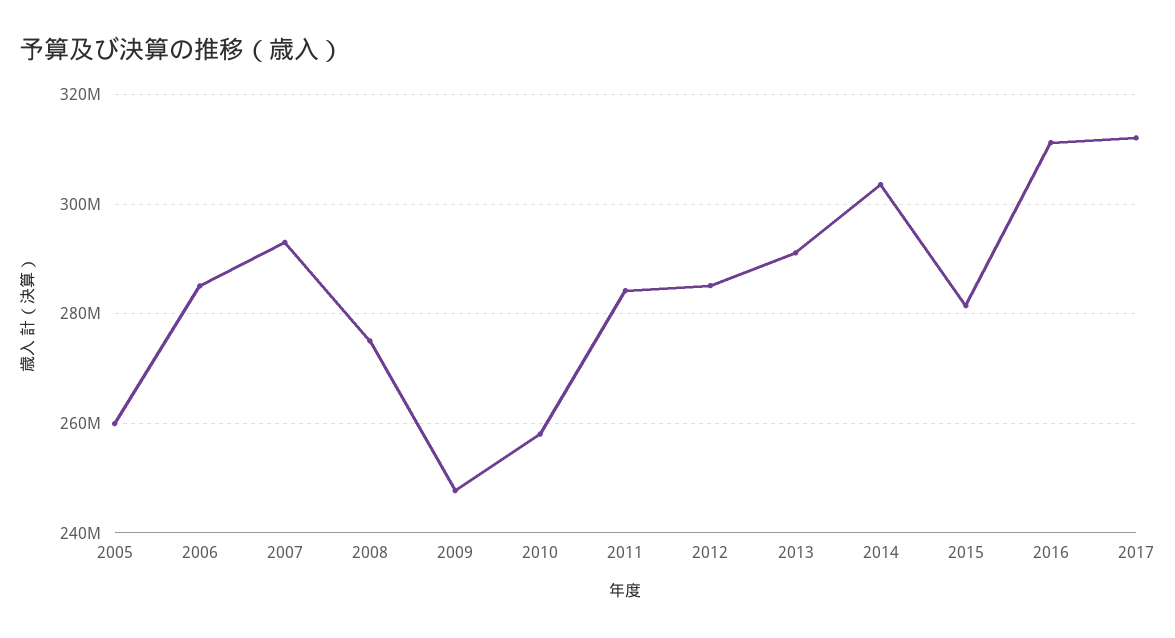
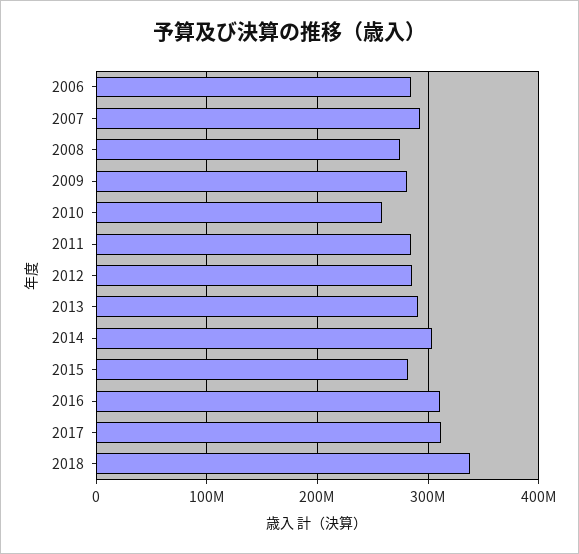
2005: 260000000 -> none
2009: 248000000 -> 280000000
2018: none -> 340000000

